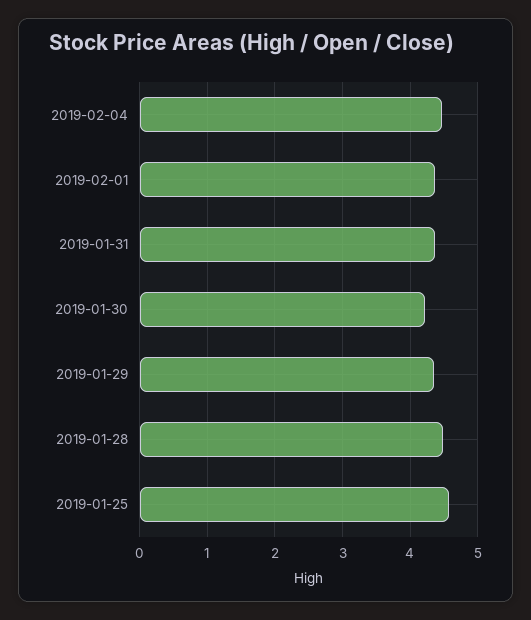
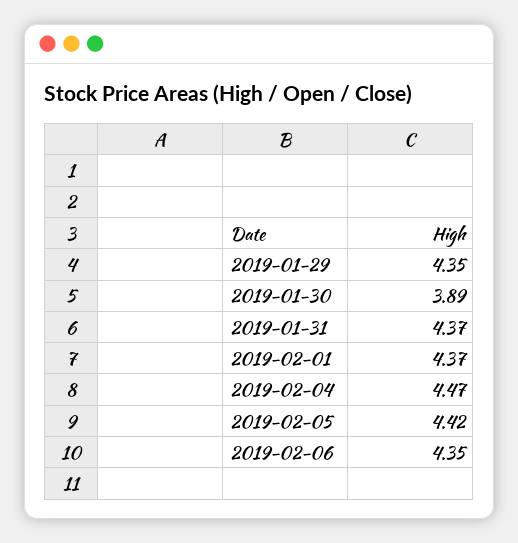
2019-01-30: 4.2 -> 3.89
2019-01-28: 4.5 -> none
2019-01-25: 4.6 -> none
2019-02-05: none -> 4.42
2019-02-06: none -> 4.35

